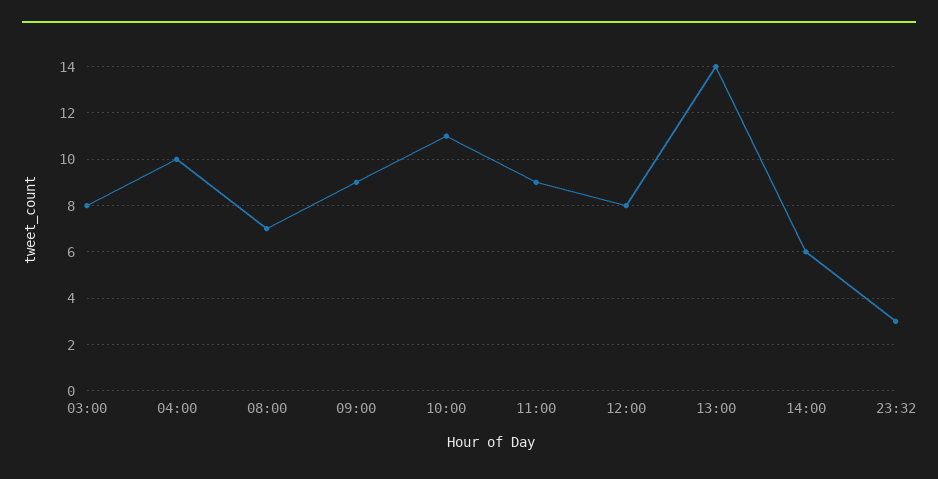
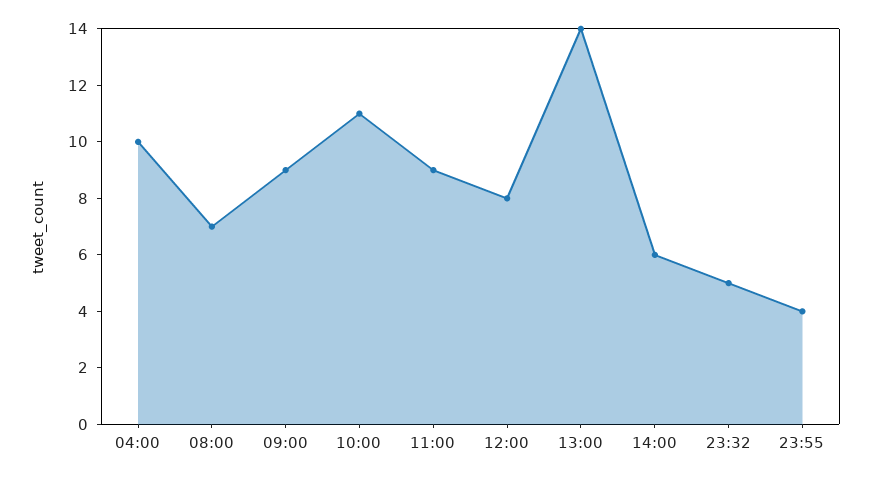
03:00: 8 -> none
23:32: 3 -> 5
23:55: none -> 4

